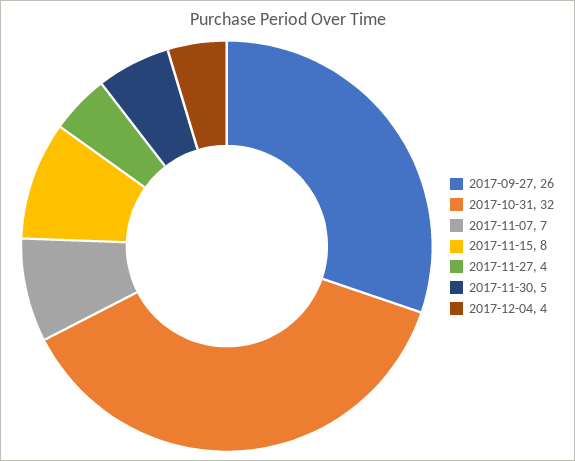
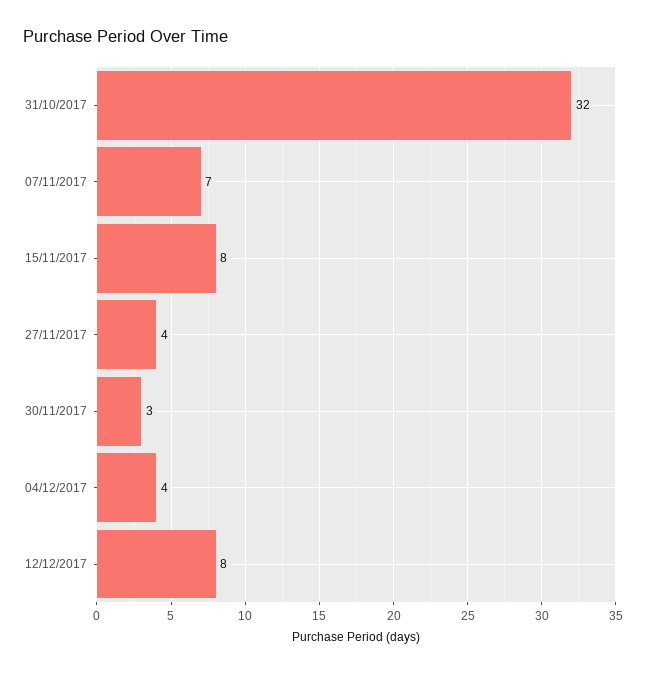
2017-09-27: 26 -> none
2017-11-30: 5 -> 3
12/12/2017: none -> 8

